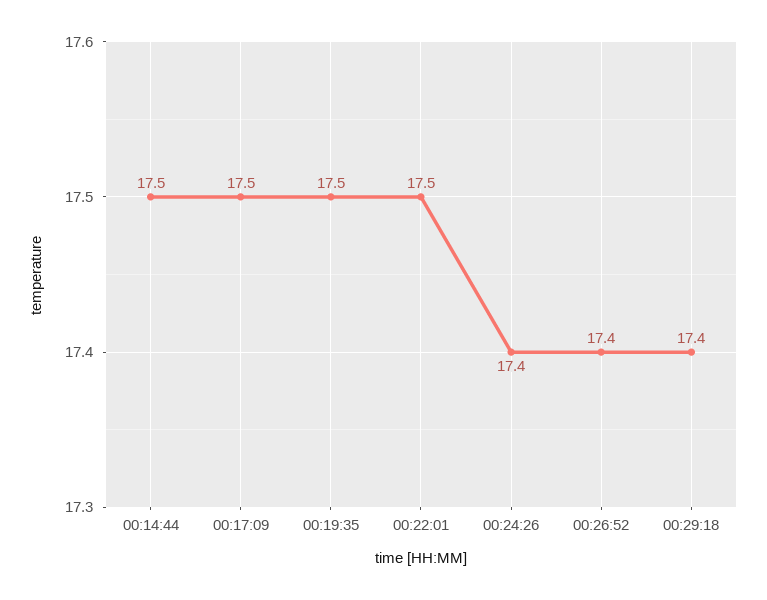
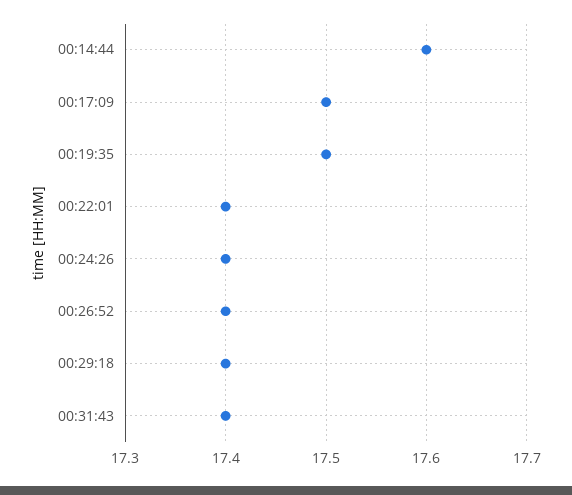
00:14:44: 17.5 -> 17.6
00:22:01: 17.5 -> 17.4
00:31:43: none -> 17.4

